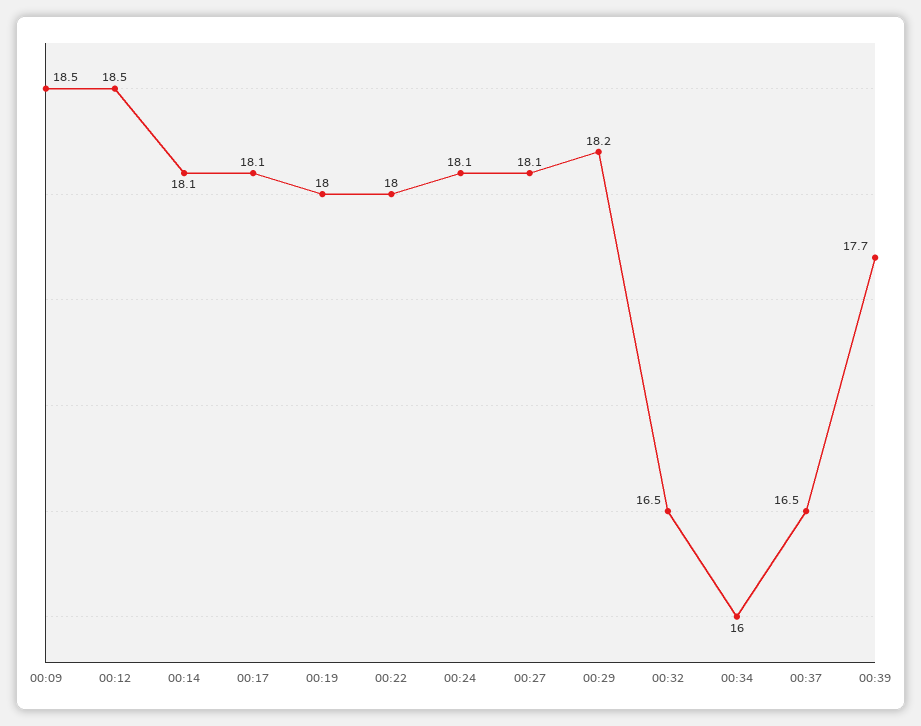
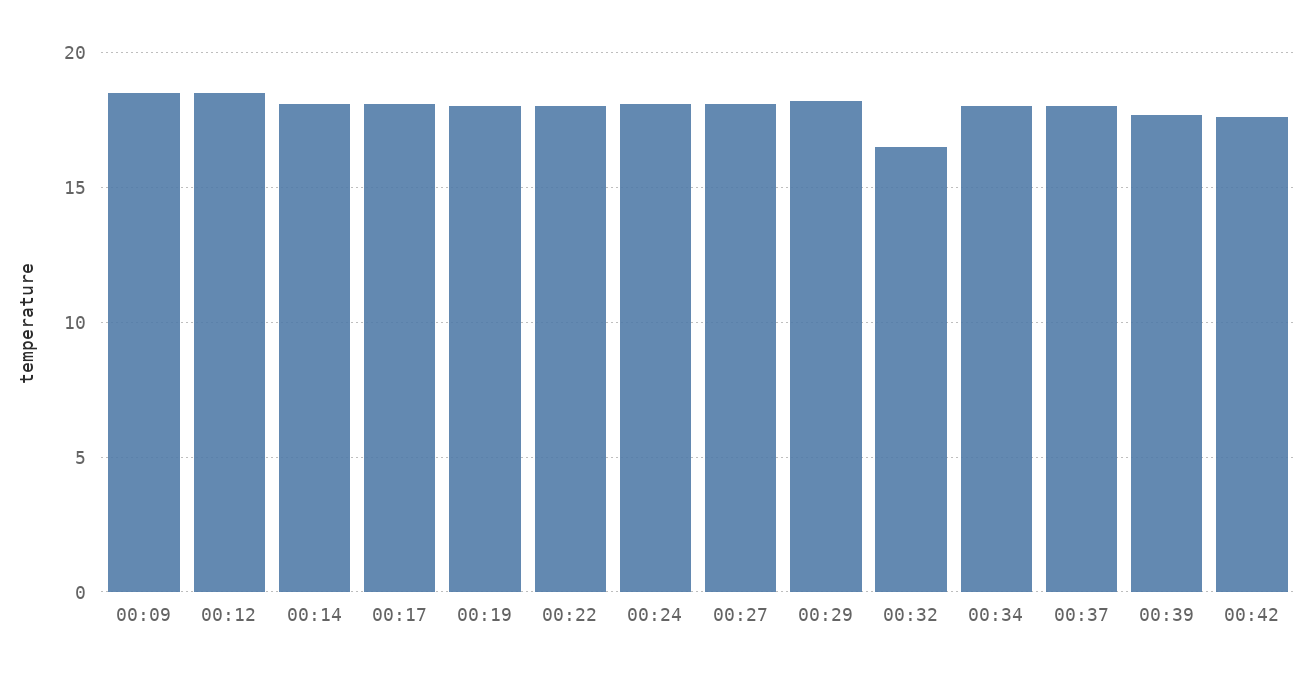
00:34: 16 -> 18
00:37: 16.5 -> 18
00:42: none -> 17.5

